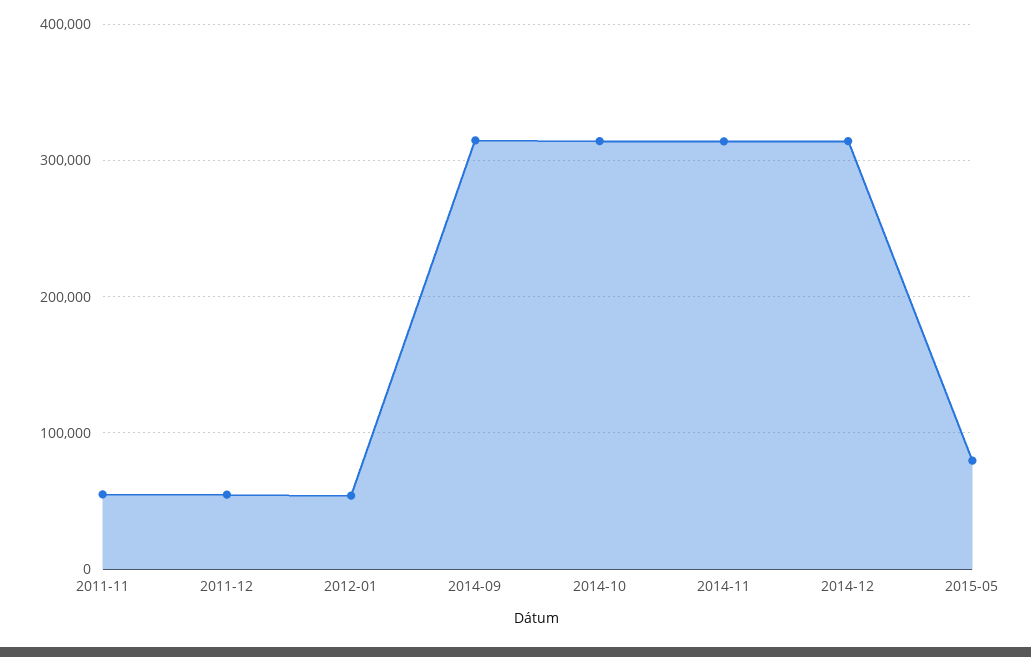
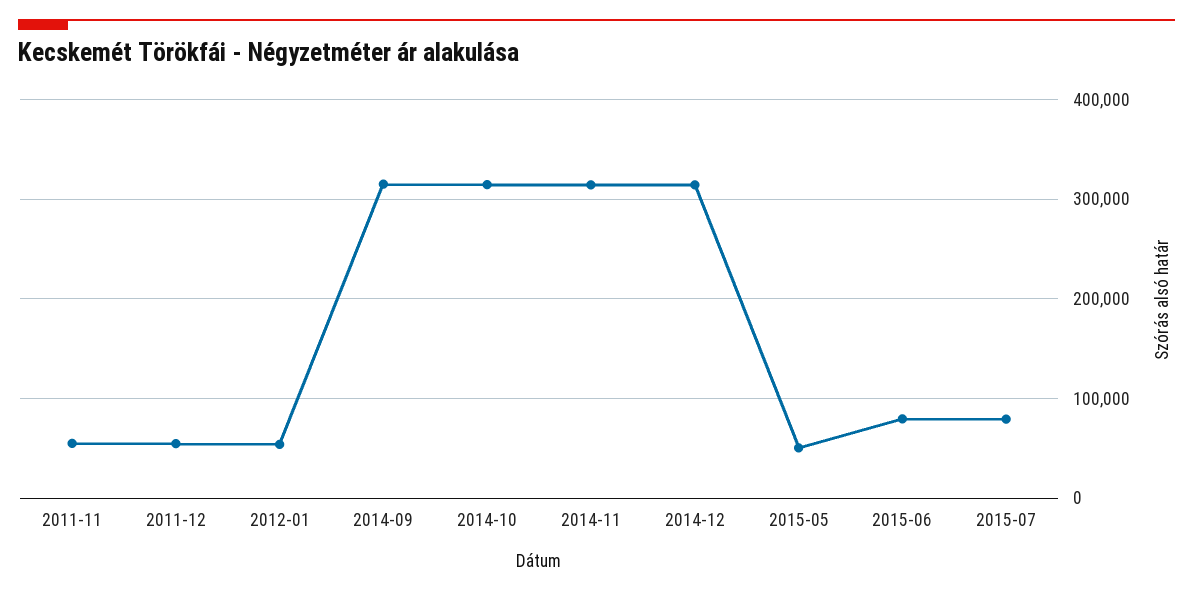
2015-05: 80000 -> 50000
2015-06: none -> 80000
2015-07: none -> 80000

